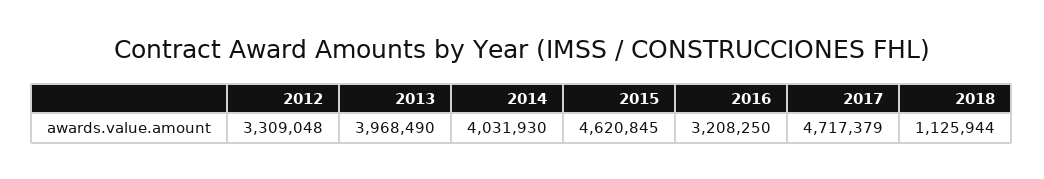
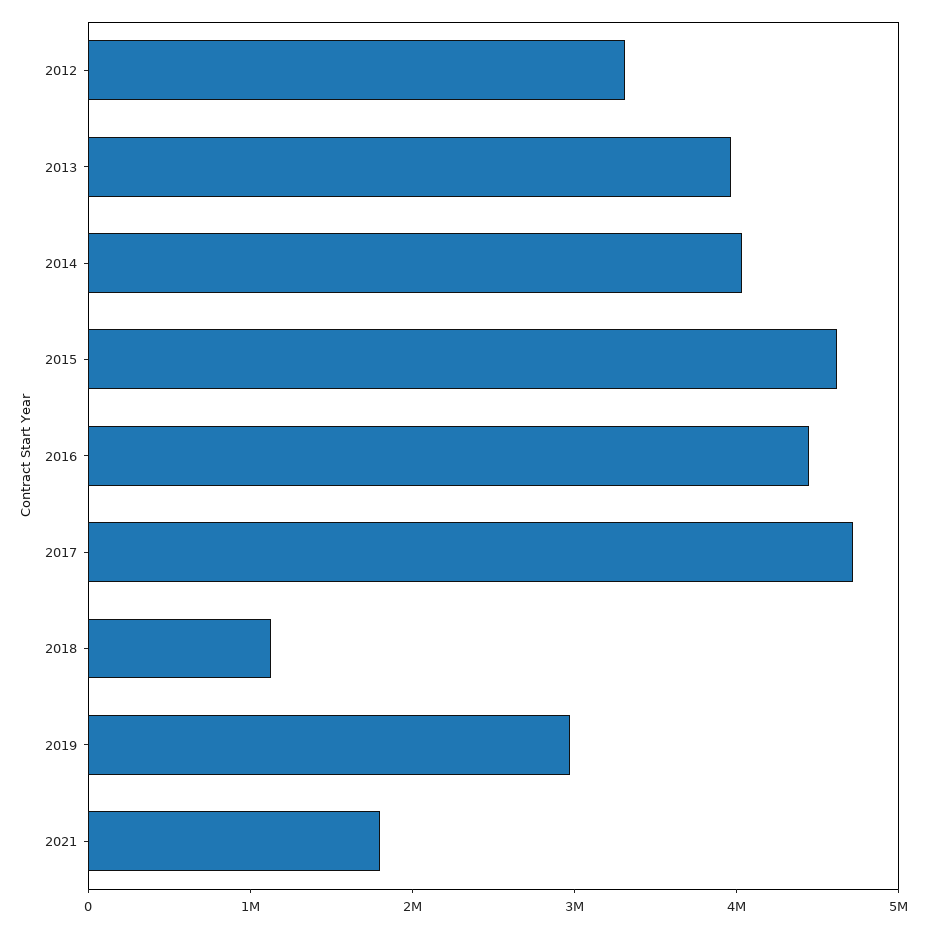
2016: 3208250 -> 4400000
2019: none -> 3000000
2021: none -> 1800000

